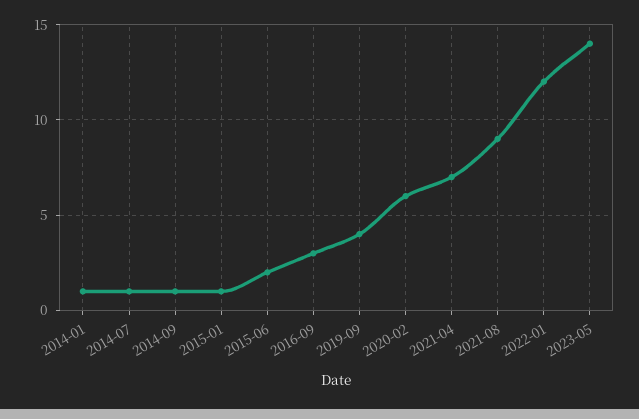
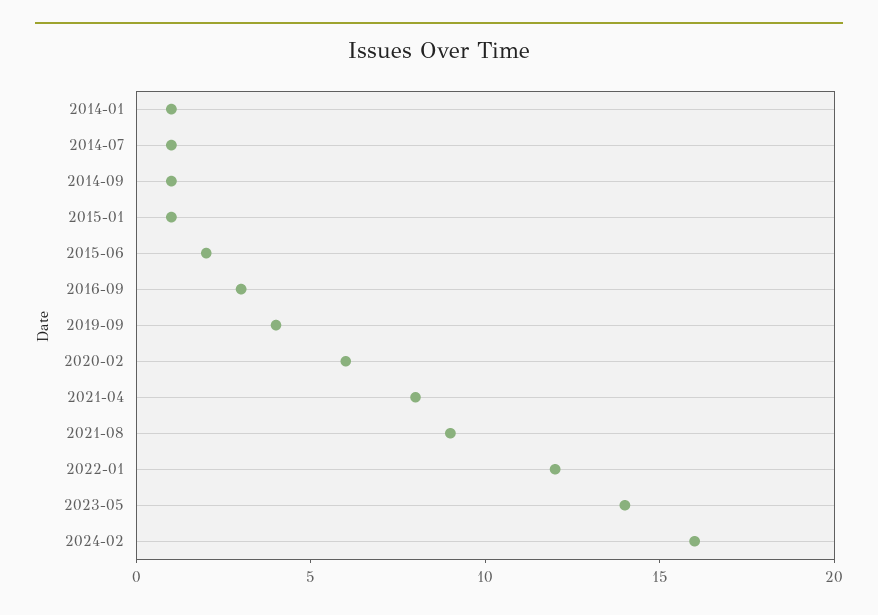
2021-04: 7 -> 8
2024-02: none -> 16

